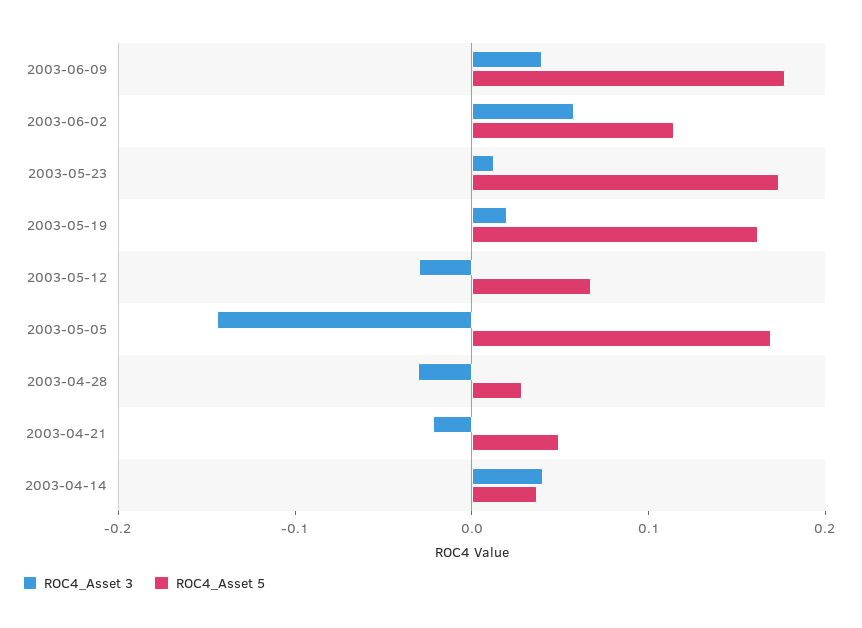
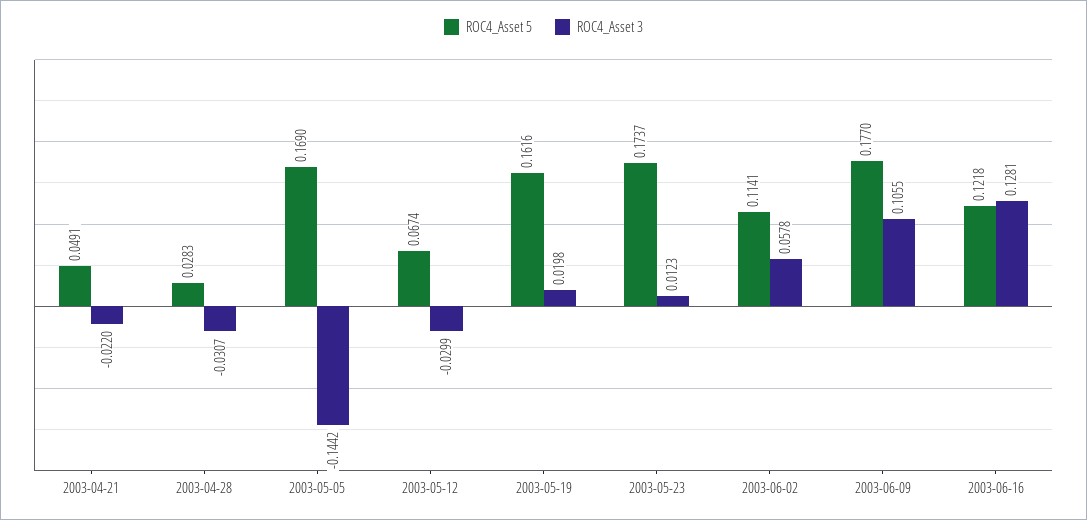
ROC4_Asset 3, 2003-06-09: 0.04 -> 0.1055
ROC4_Asset 3, 2003-04-14: 0.04 -> none
ROC4_Asset 5, 2003-04-14: 0.04 -> none
ROC4_Asset 5, 2003-06-16: none -> 0.1218
ROC4_Asset 3, 2003-06-16: none -> 0.1281

